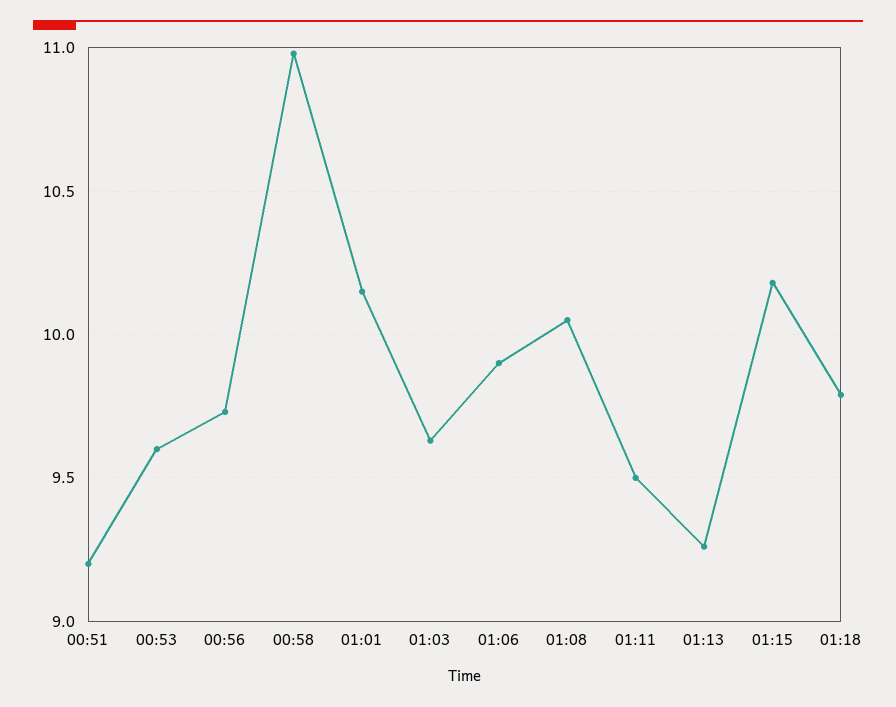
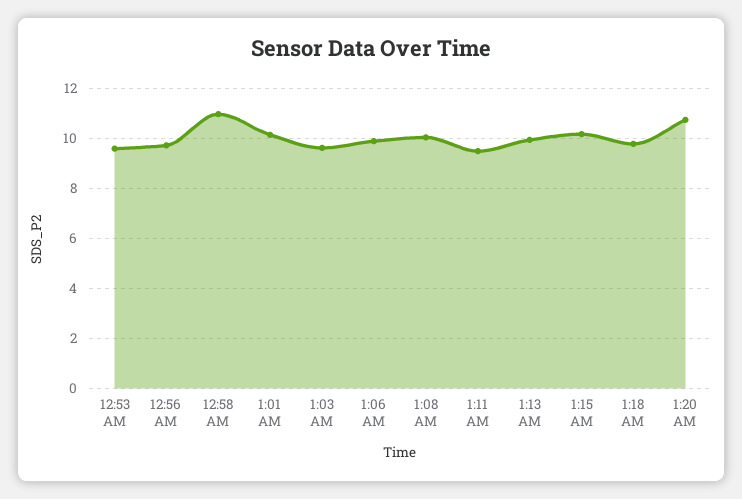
00:51: 9.2 -> none
01:13: 9.25 -> 10
1:20 AM: none -> 10.75

